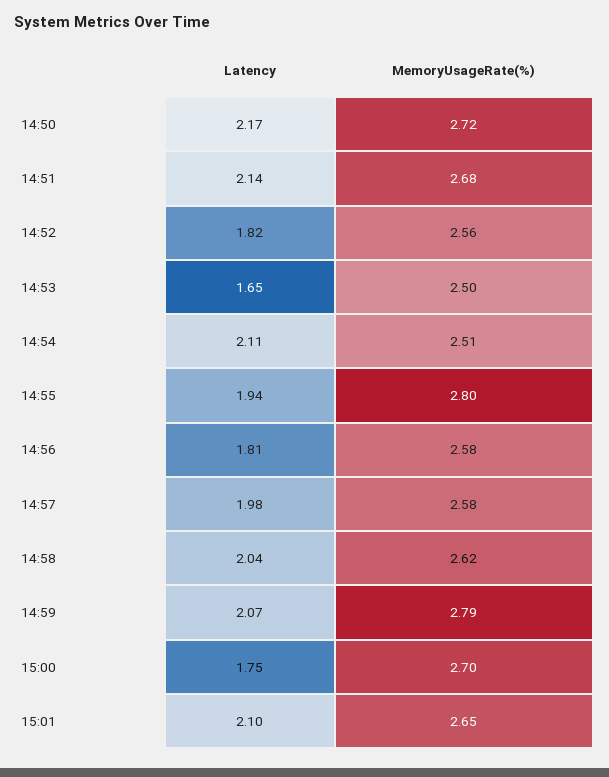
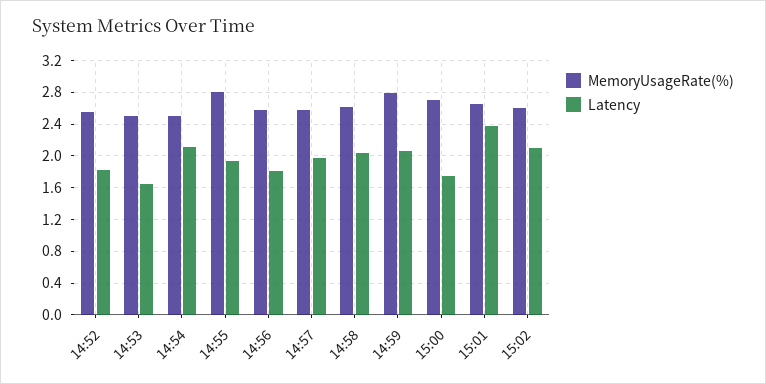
Latency, 14:50: 2.17 -> none
MemoryUsageRate(%), 14:50: 2.72 -> none
Latency, 14:51: 2.14 -> none
MemoryUsageRate(%), 14:51: 2.68 -> none
Latency, 15:01: 2.1 -> 2.4
MemoryUsageRate(%), 15:02: none -> 2.6
Latency, 15:02: none -> 2.1

